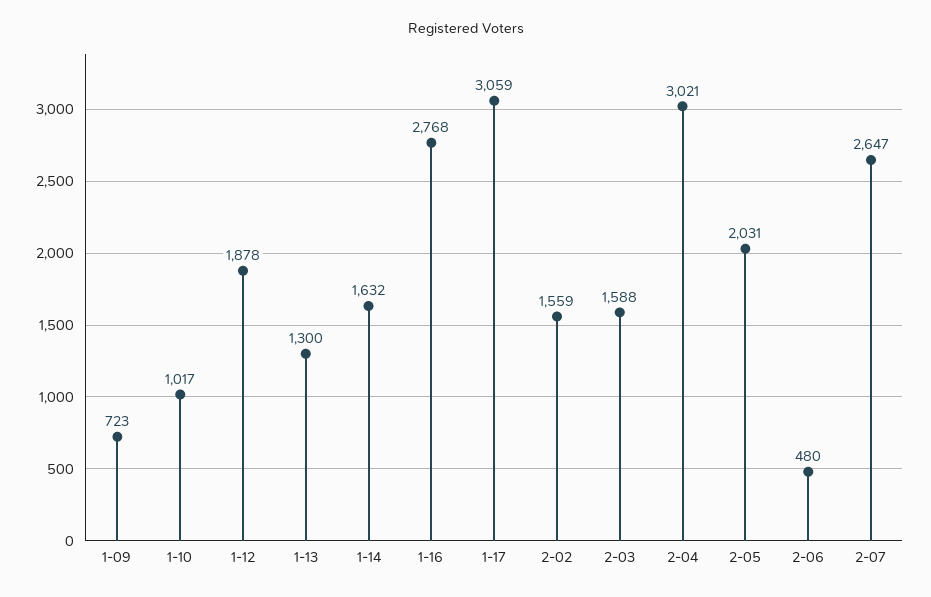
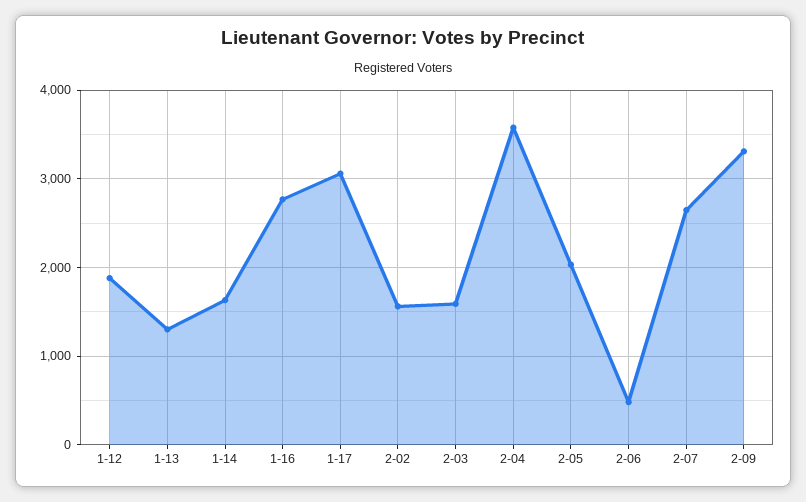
1-09: 723 -> none
1-10: 1017 -> none
2-04: 3021 -> 3600
2-09: none -> 3300

